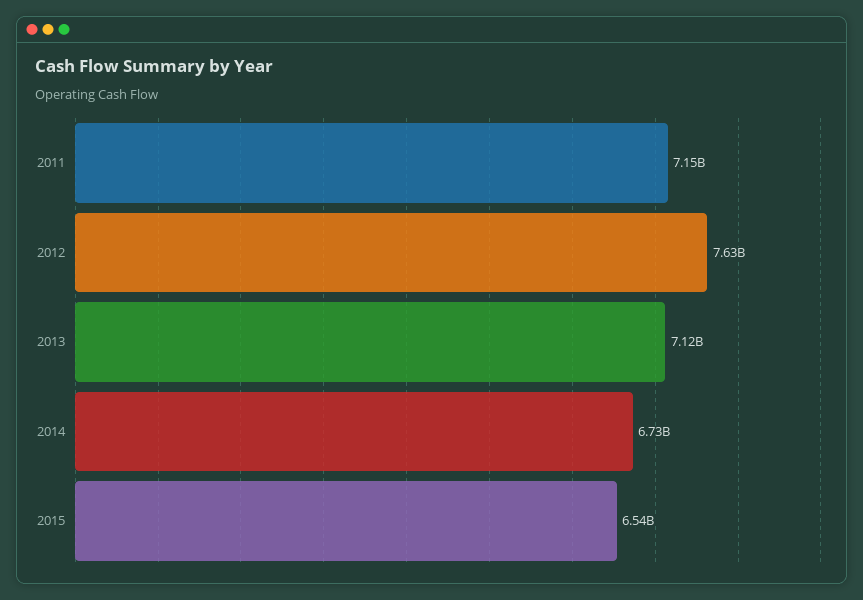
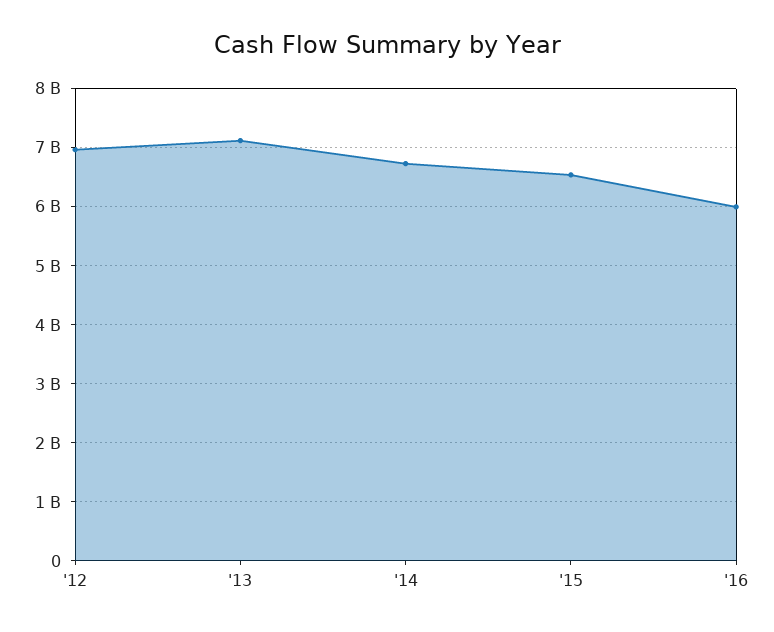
2011: 7150000000 -> none
2012: 7630000000 -> 7000000000
'16: none -> 6000000000

